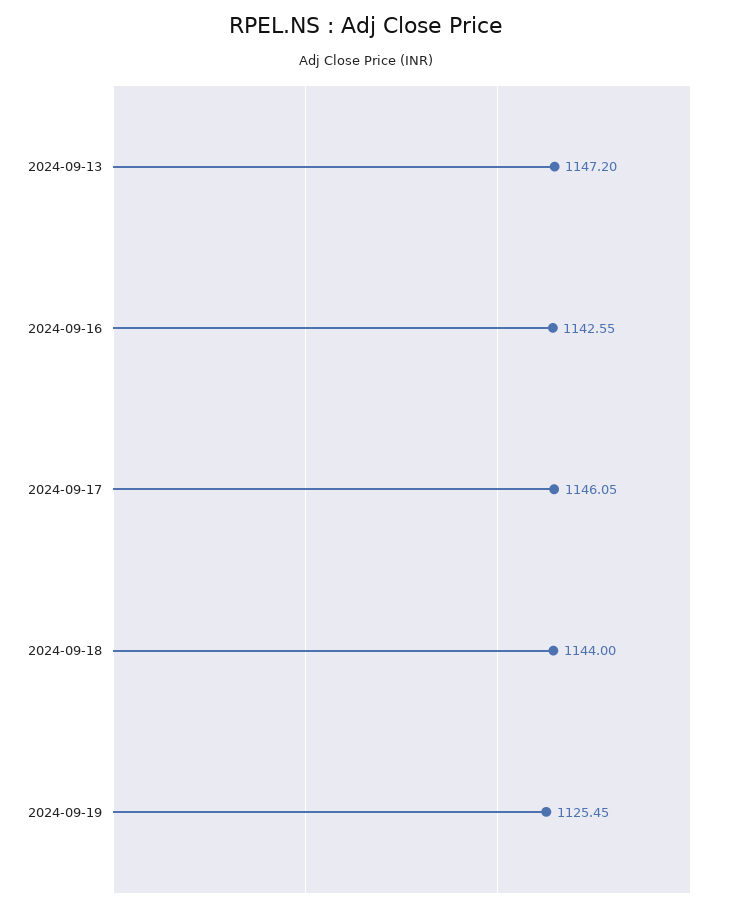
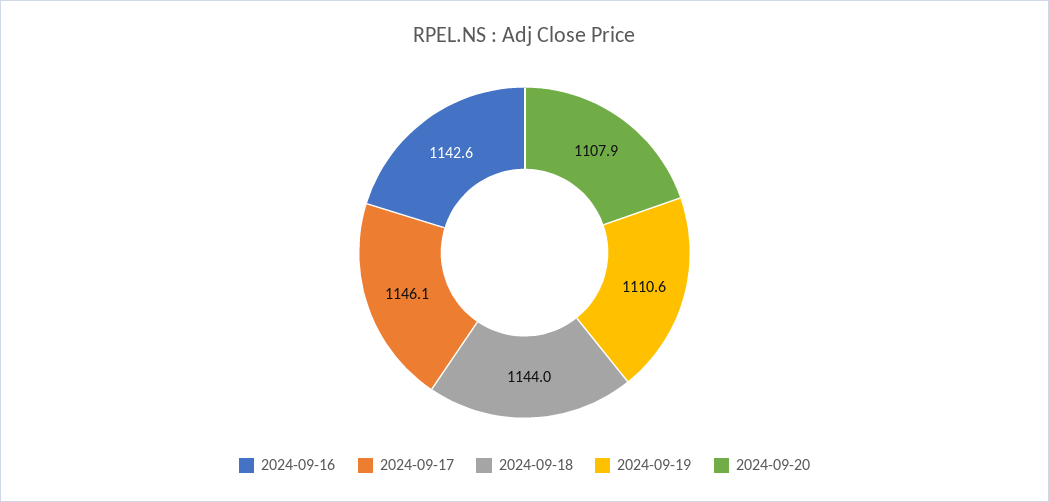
2024-09-13: 1147.2 -> none
2024-09-19: 1125.45 -> 1110.6
2024-09-20: none -> 1107.9

